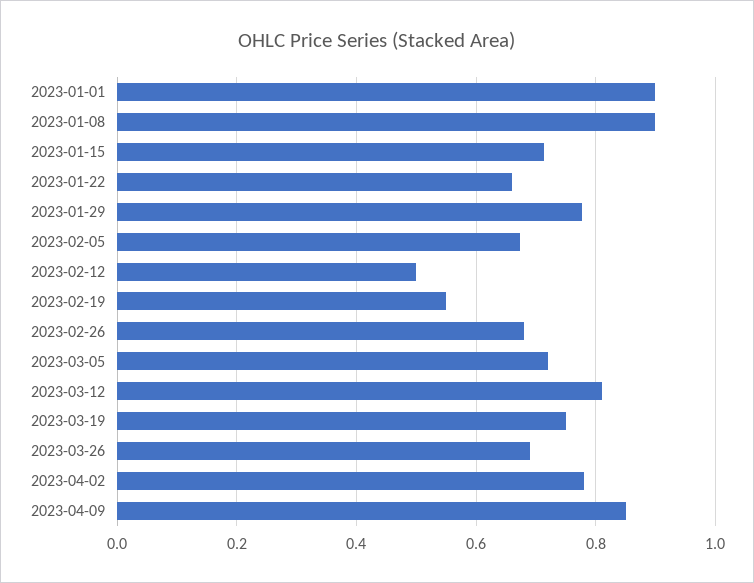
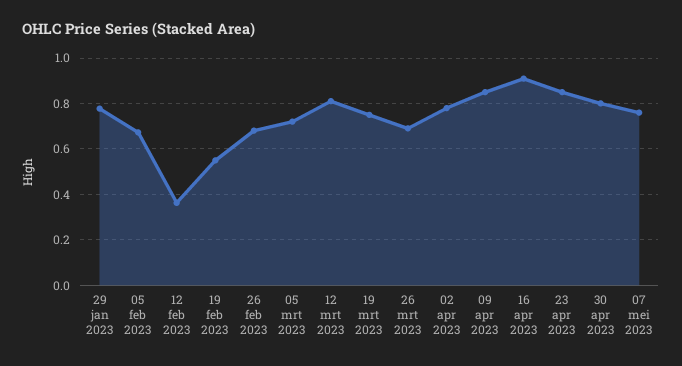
2023-01-01: 0.9 -> none
2023-01-08: 0.9 -> none
2023-01-15: 0.72 -> none
2023-01-22: 0.66 -> none
2023-02-12: 0.5 -> 0.35
16 apr 2023: none -> 0.9
23 apr 2023: none -> 0.85
30 apr 2023: none -> 0.8
07 mei 2023: none -> 0.75

